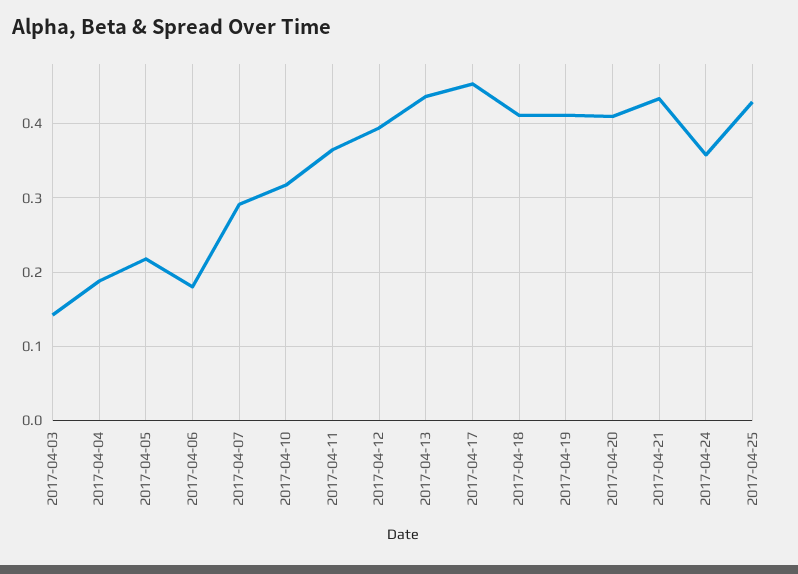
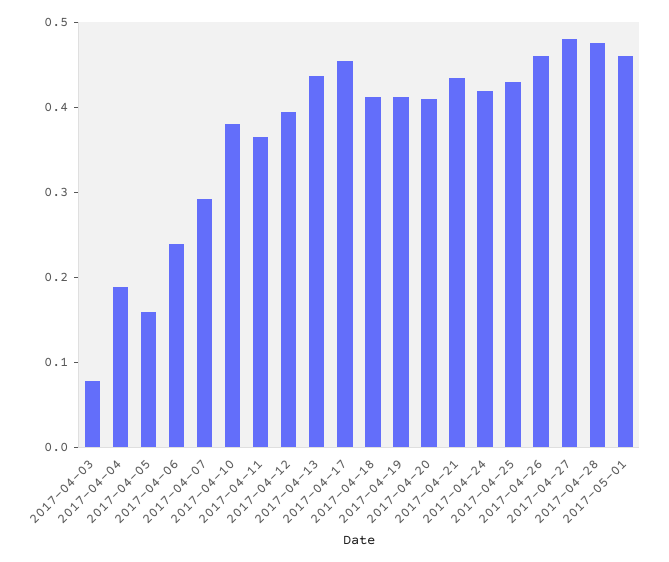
2017-04-03: 0.14 -> 0.08
2017-04-05: 0.22 -> 0.16
2017-04-06: 0.18 -> 0.24
2017-04-10: 0.32 -> 0.38
2017-04-24: 0.36 -> 0.42
2017-04-26: none -> 0.46
2017-04-27: none -> 0.48
2017-04-28: none -> 0.48
2017-05-01: none -> 0.46

